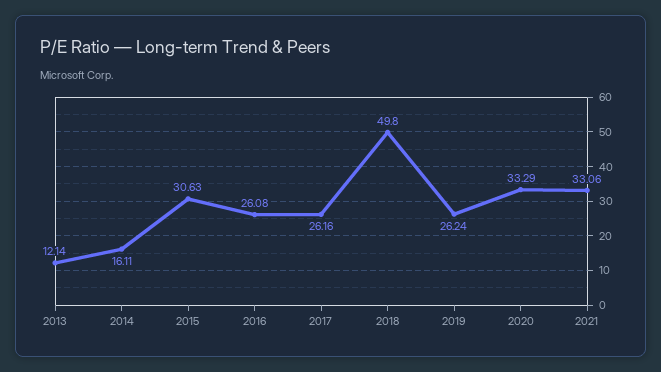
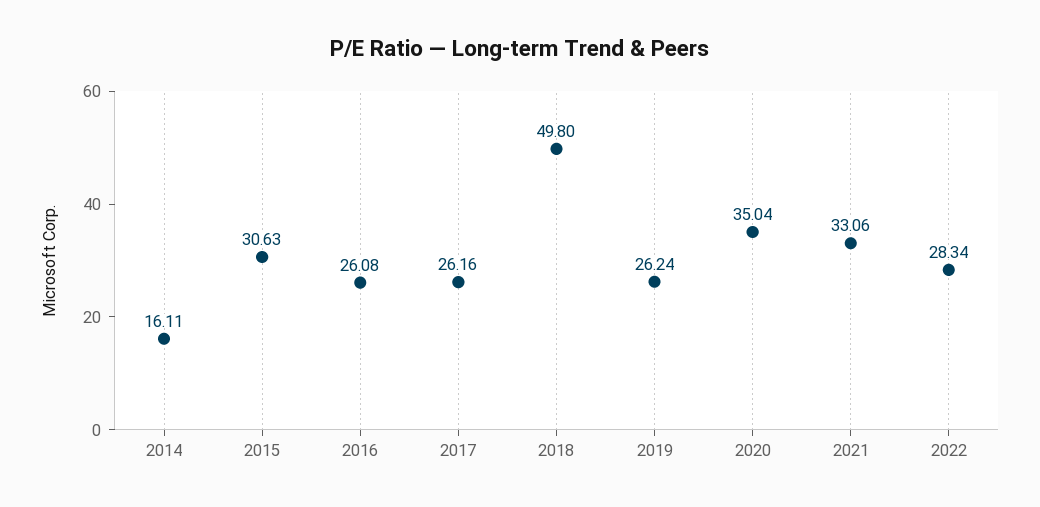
2013: 12.14 -> none
2020: 33.29 -> 35.04
2022: none -> 28.34

